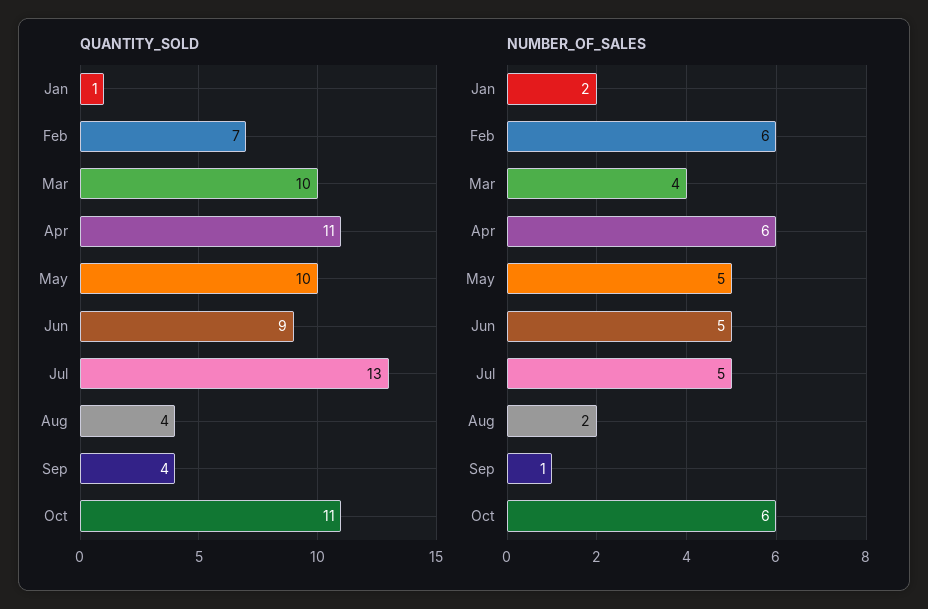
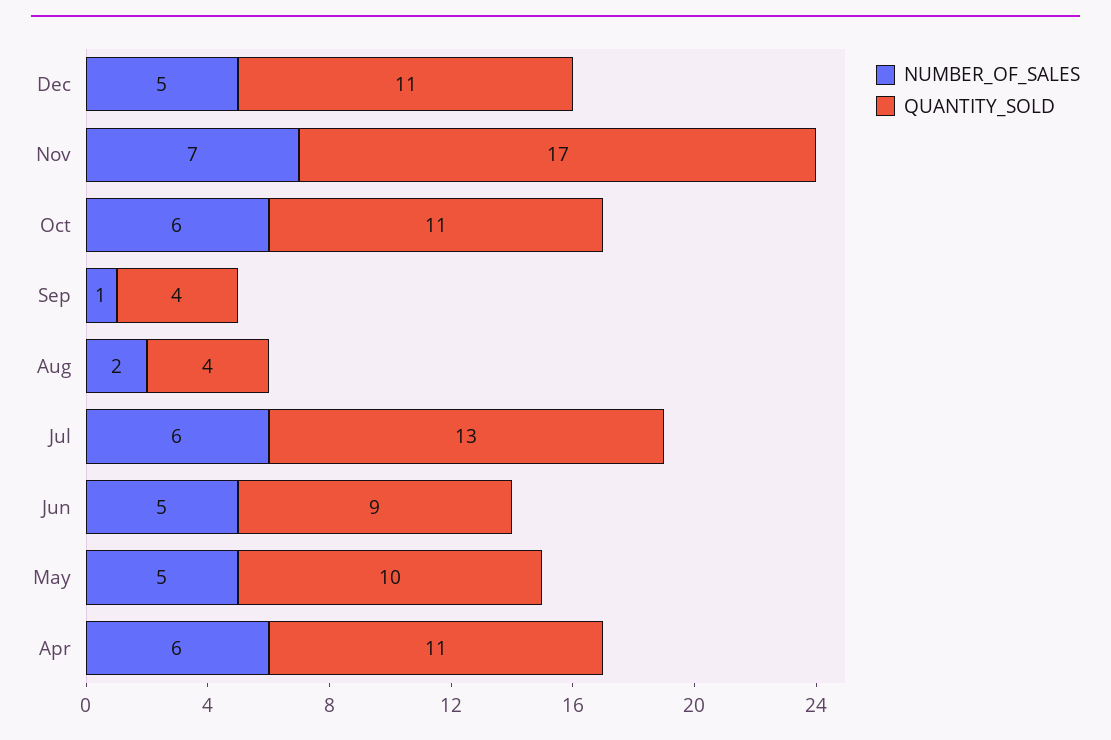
QUANTITY_SOLD, Jan: 1 -> none
QUANTITY_SOLD, Feb: 7 -> none
QUANTITY_SOLD, Mar: 10 -> none
NUMBER_OF_SALES, Jan: 2 -> none
NUMBER_OF_SALES, Feb: 6 -> none
NUMBER_OF_SALES, Mar: 4 -> none
NUMBER_OF_SALES, Jul: 5 -> 6
NUMBER_OF_SALES, Dec: none -> 5
QUANTITY_SOLD, Dec: none -> 11
NUMBER_OF_SALES, Nov: none -> 7
QUANTITY_SOLD, Nov: none -> 17

